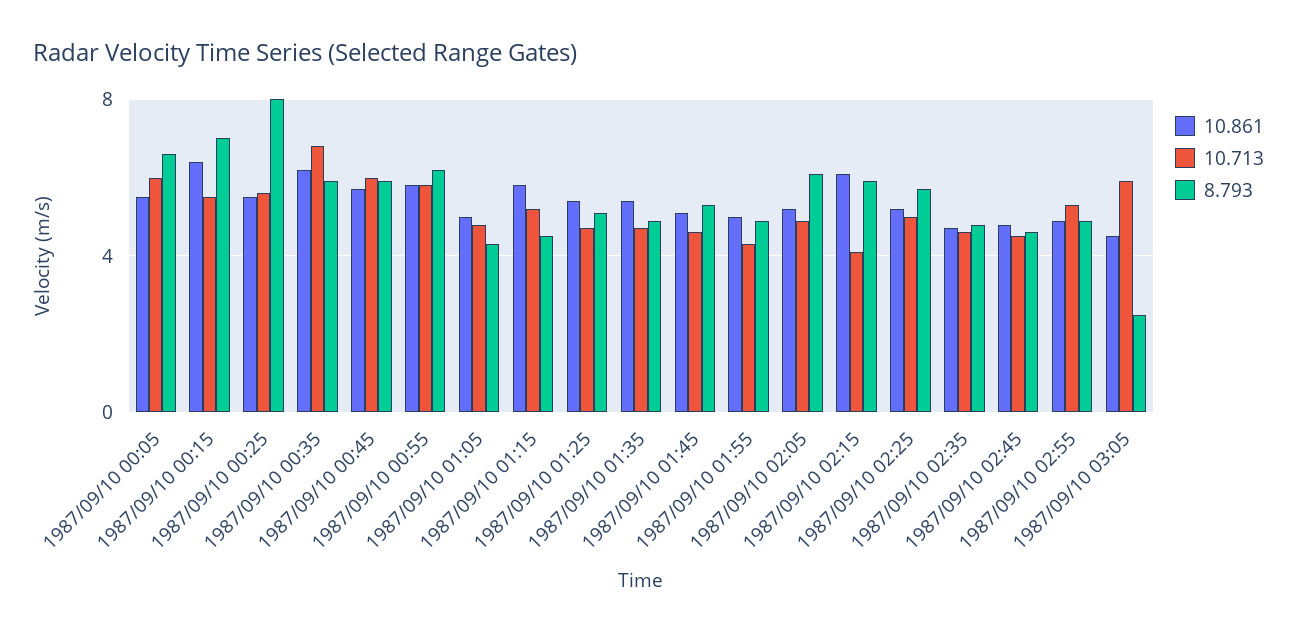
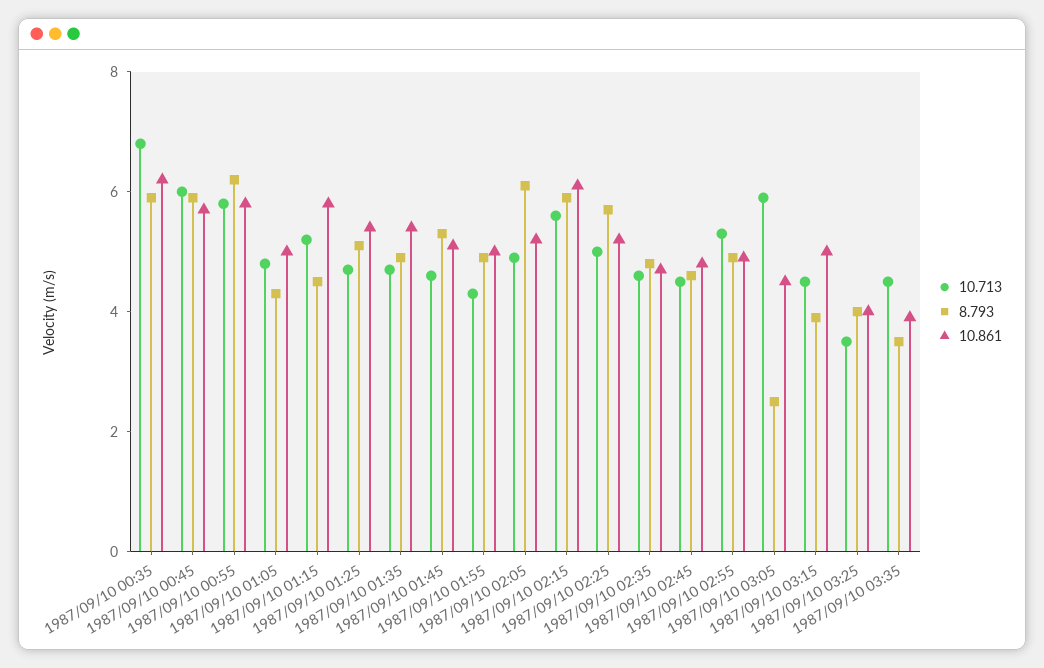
10.861, 1987/09/10 00:05: 5.5 -> none
10.713, 1987/09/10 00:05: 6 -> none
8.793, 1987/09/10 00:05: 6.5 -> none
10.861, 1987/09/10 00:15: 6.5 -> none
10.713, 1987/09/10 00:15: 5.5 -> none
8.793, 1987/09/10 00:15: 7 -> none
10.861, 1987/09/10 00:25: 5.5 -> none
10.713, 1987/09/10 00:25: 5.5 -> none
8.793, 1987/09/10 00:25: 8 -> none
10.713, 1987/09/10 02:15: 4 -> 5.5
10.713, 1987/09/10 03:15: none -> 4.5
8.793, 1987/09/10 03:15: none -> 4
10.861, 1987/09/10 03:15: none -> 5
10.713, 1987/09/10 03:25: none -> 3.5
8.793, 1987/09/10 03:25: none -> 4
10.861, 1987/09/10 03:25: none -> 4
10.713, 1987/09/10 03:35: none -> 4.5
8.793, 1987/09/10 03:35: none -> 3.5
10.861, 1987/09/10 03:35: none -> 4

